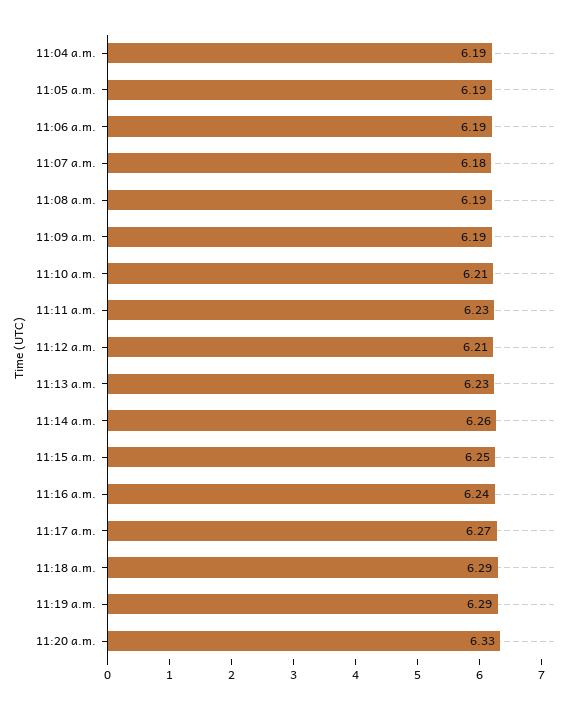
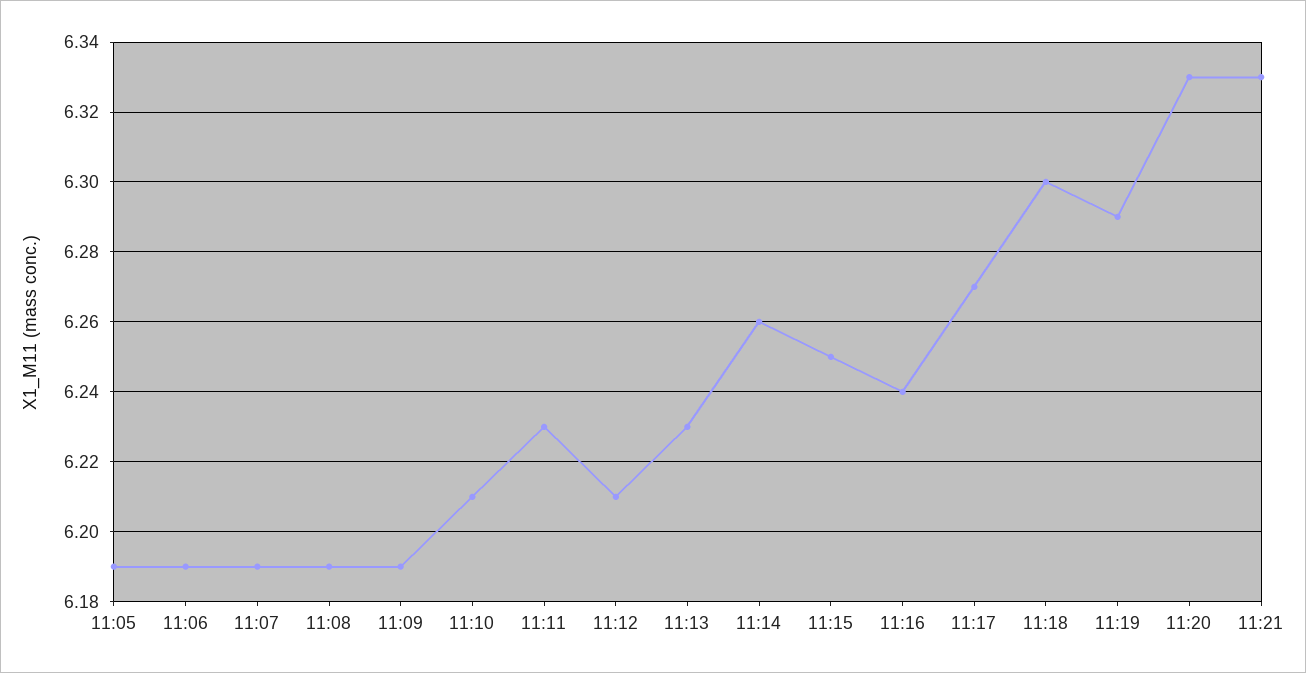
11:04 a.m.: 6.19 -> none
11:07 a.m.: 6.18 -> 6.19
11:18 a.m.: 6.29 -> 6.3
11:21: none -> 6.33

